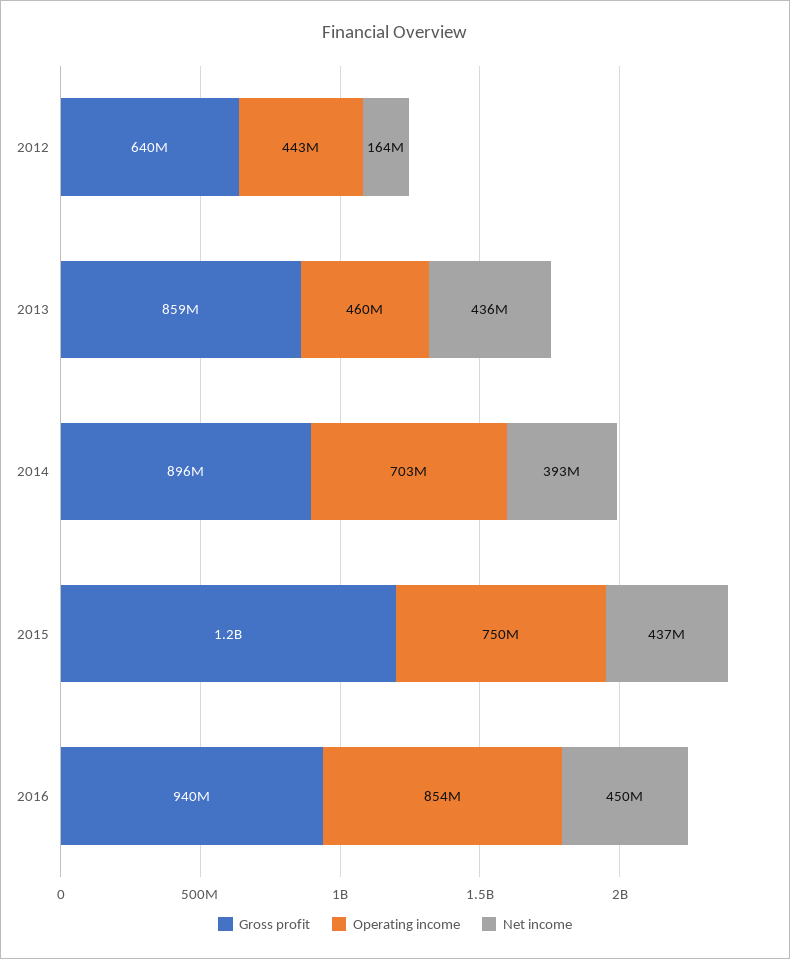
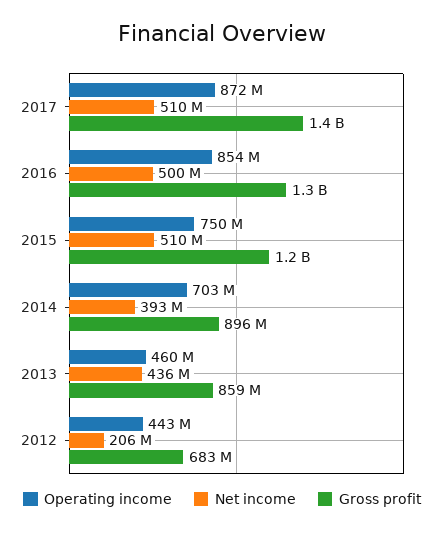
Gross profit, 2012: 640000000 -> 683000000
Net income, 2012: 164000000 -> 206000000
Net income, 2015: 437000000 -> 510000000
Gross profit, 2016: 940000000 -> 1300000000
Net income, 2016: 450000000 -> 500000000
Operating income, 2017: none -> 872000000
Net income, 2017: none -> 510000000
Gross profit, 2017: none -> 1400000000

